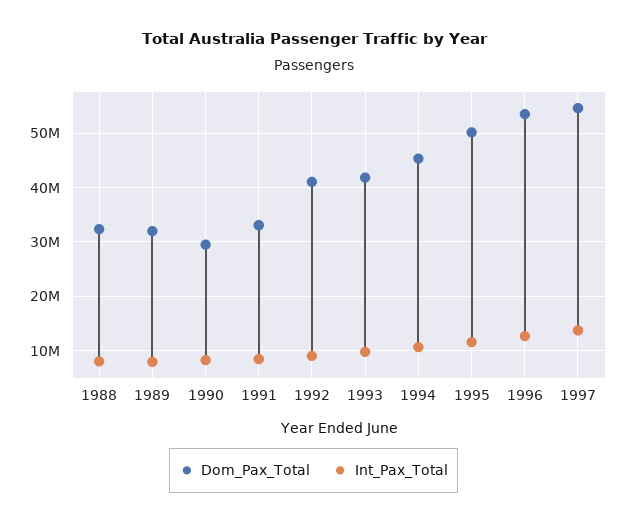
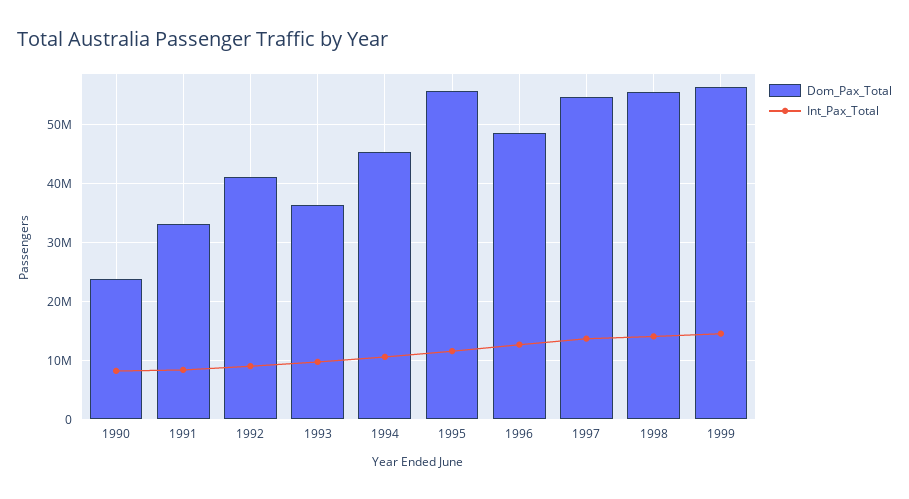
Dom_Pax_Total, 1988: 32000000 -> none
Int_Pax_Total, 1988: 8000000 -> none
Dom_Pax_Total, 1989: 32000000 -> none
Int_Pax_Total, 1989: 8000000 -> none
Dom_Pax_Total, 1990: 30000000 -> 24000000
Dom_Pax_Total, 1993: 42000000 -> 36000000
Dom_Pax_Total, 1995: 50000000 -> 56000000
Dom_Pax_Total, 1996: 54000000 -> 48000000
Dom_Pax_Total, 1998: none -> 56000000
Int_Pax_Total, 1998: none -> 14000000
Dom_Pax_Total, 1999: none -> 56000000
Int_Pax_Total, 1999: none -> 14000000

